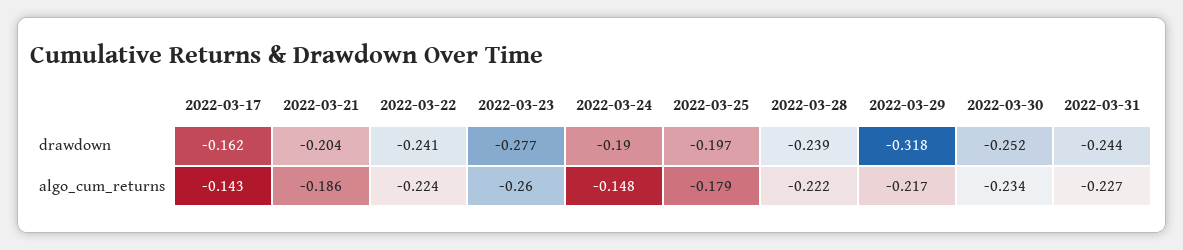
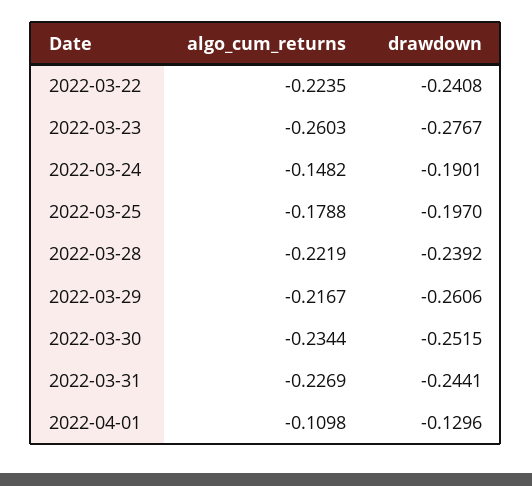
2022-03-17, drawdown: -0.162 -> none
2022-03-21, drawdown: -0.204 -> none
2022-03-29, drawdown: -0.318 -> -0.2606
2022-03-17, algo_cum_returns: -0.143 -> none
2022-03-21, algo_cum_returns: -0.186 -> none
2022-04-01, algo_cum_returns: none -> -0.1098
2022-04-01, drawdown: none -> -0.1296

